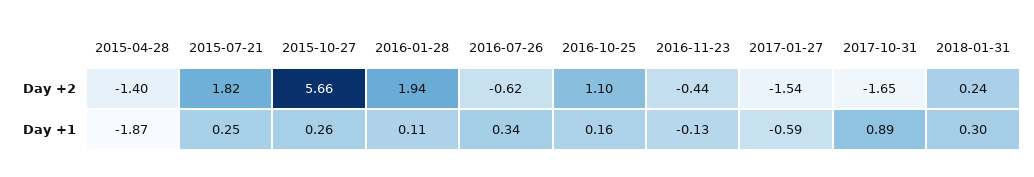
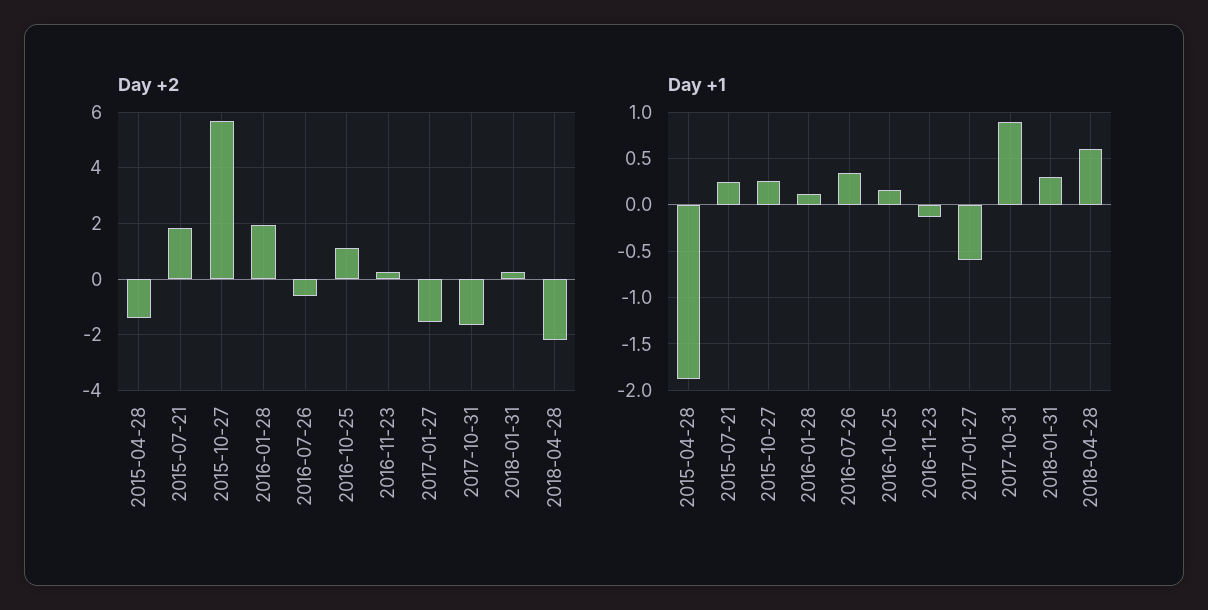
Day +2, 2016-11-23: -0.44 -> 0.25
Day +2, 2018-04-28: none -> -2.25
Day +1, 2018-04-28: none -> 0.6

